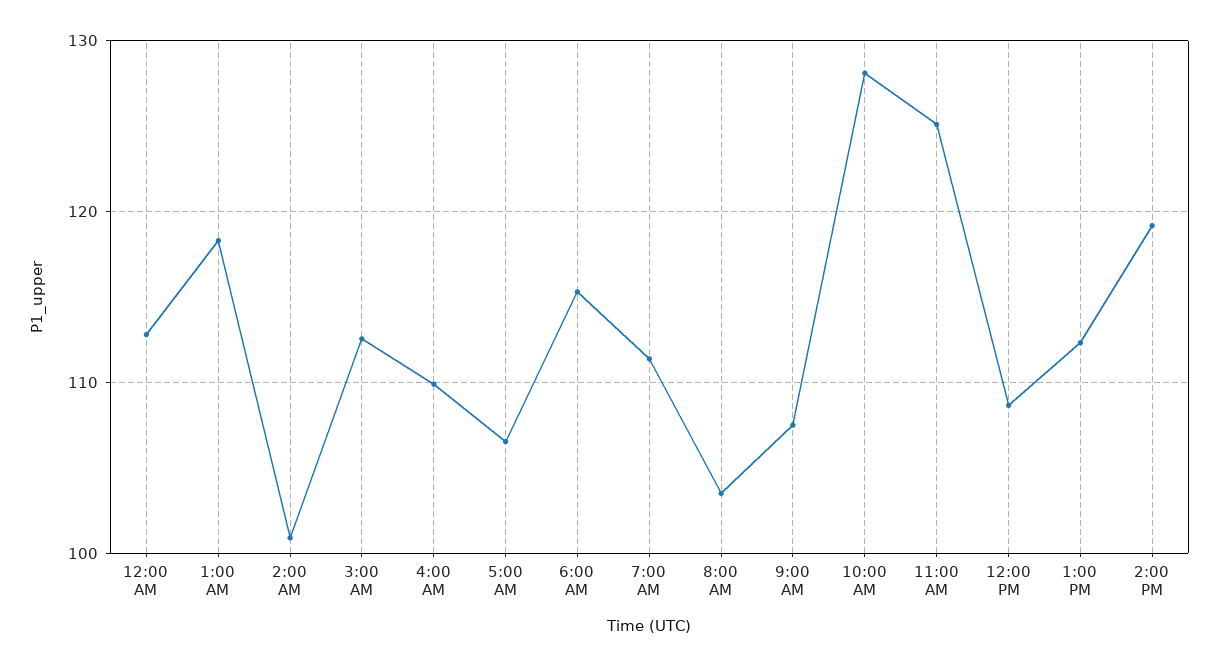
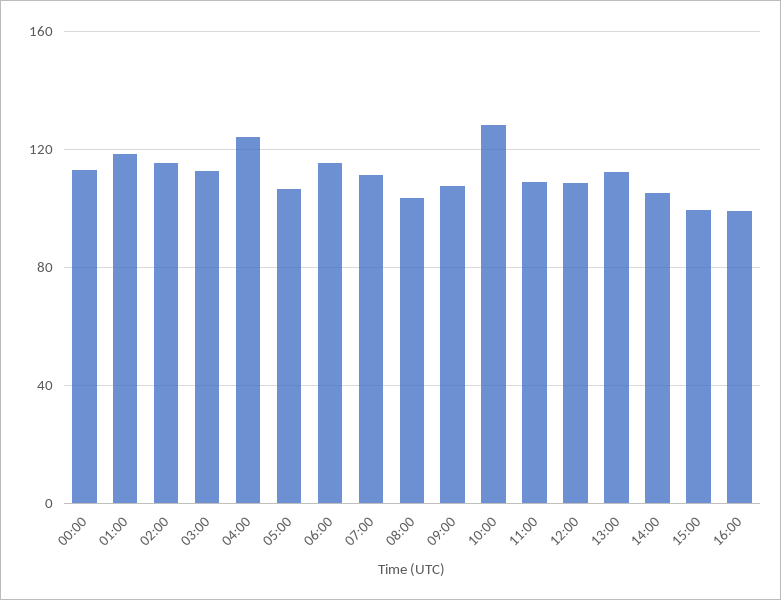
2:00 AM: 101 -> 115
4:00 AM: 110 -> 125
11:00 AM: 125 -> 110
2:00 PM: 119 -> 105
15:00: none -> 100
16:00: none -> 100

